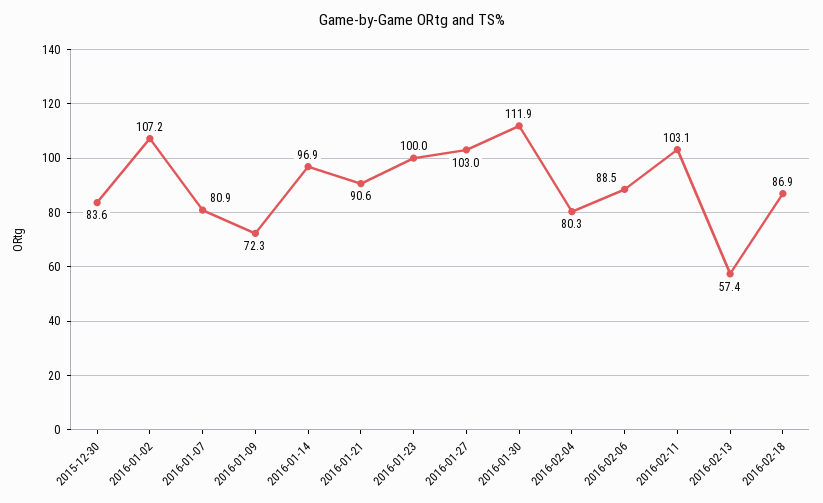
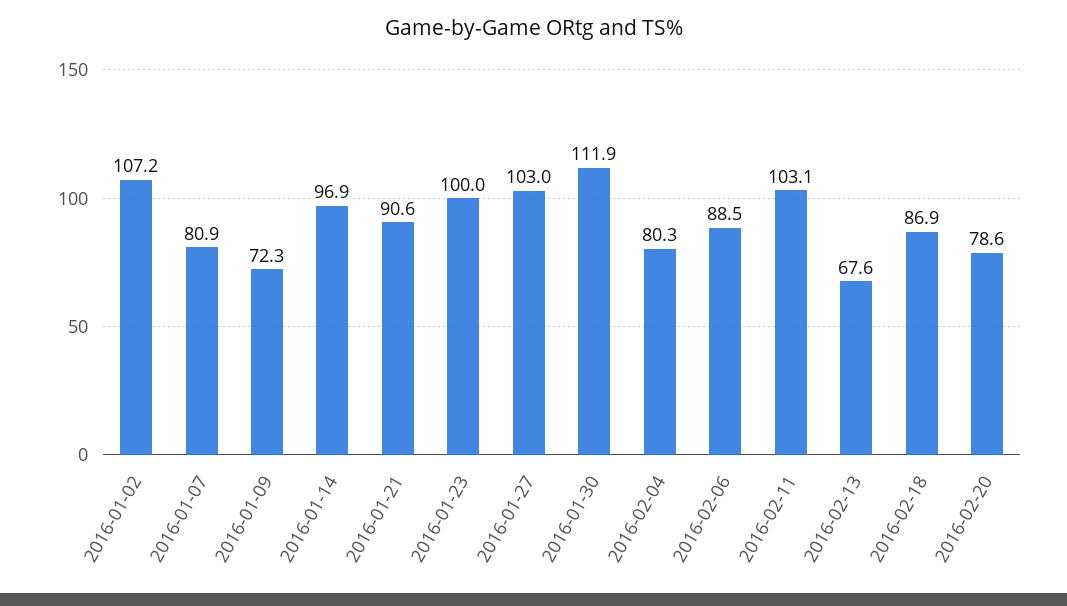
2015-12-30: 83.6 -> none
2016-02-13: 57.4 -> 67.6
2016-02-20: none -> 78.6

